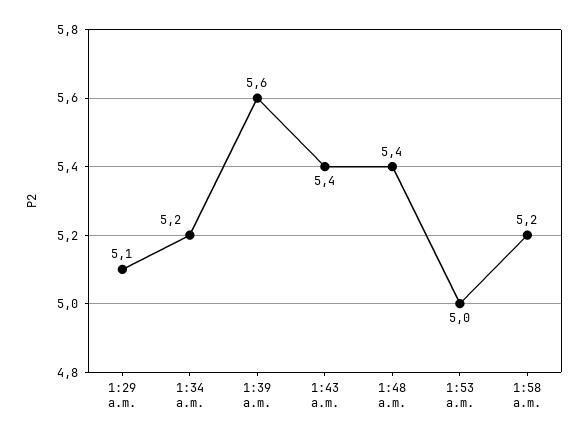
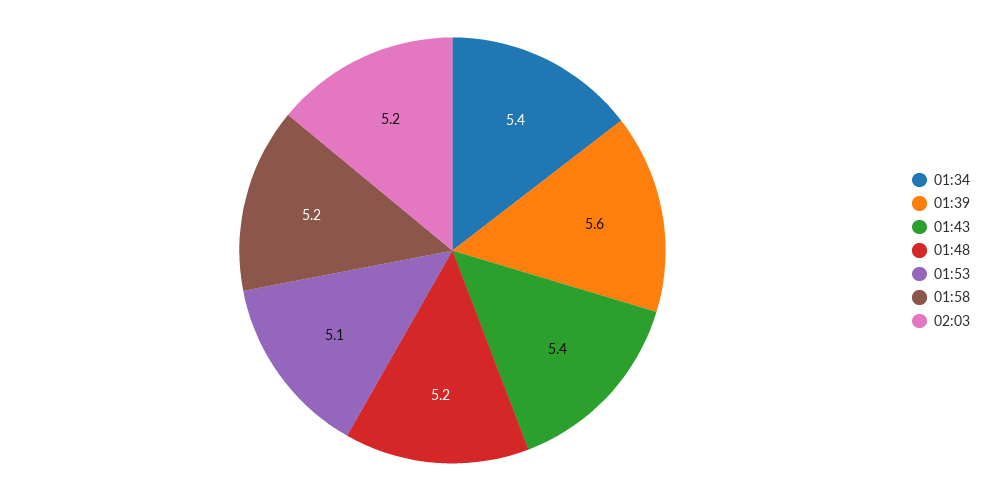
1:29 a.m.: 5.1 -> none
1:34 a.m.: 5.2 -> 5.4
1:48 a.m.: 5.4 -> 5.2
1:53 a.m.: 5 -> 5.1
02:03: none -> 5.2

